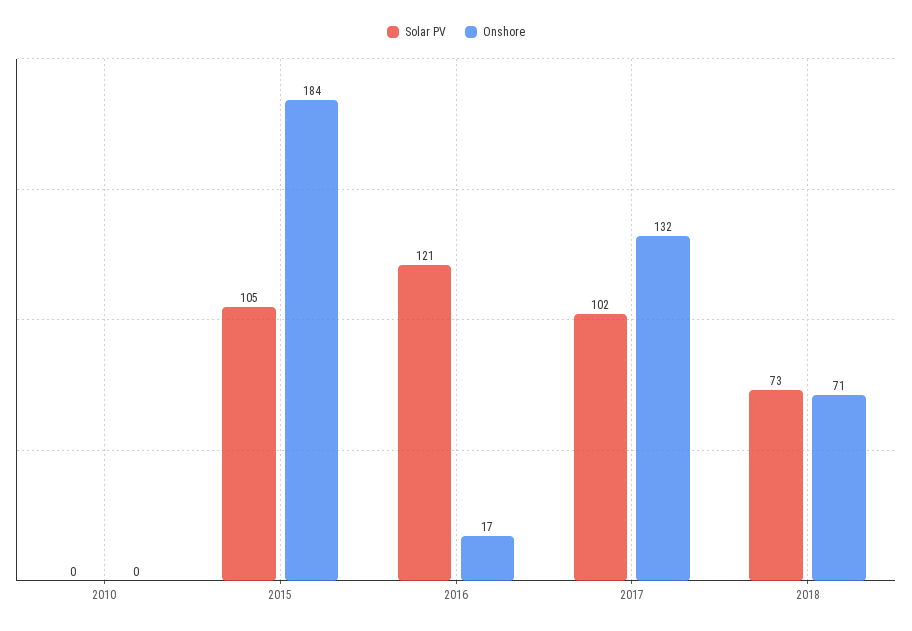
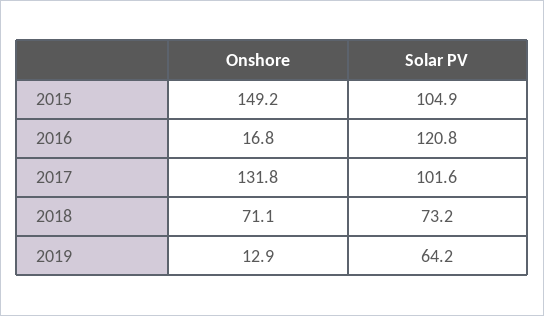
Solar PV, 2010: 0 -> none
Onshore, 2010: 0 -> none
Onshore, 2015: 184 -> 149.2
Onshore, 2019: none -> 12.9
Solar PV, 2019: none -> 64.2

